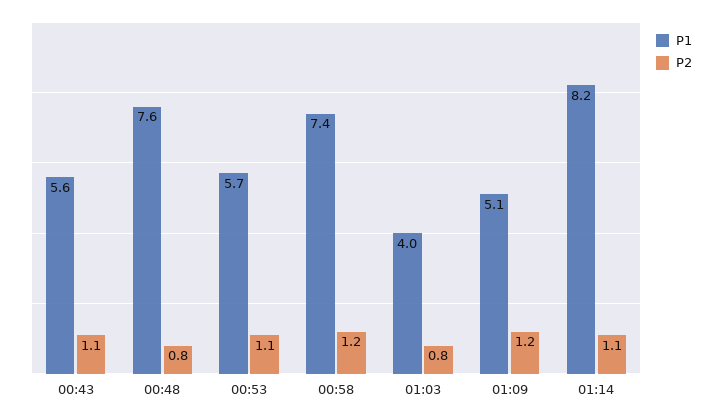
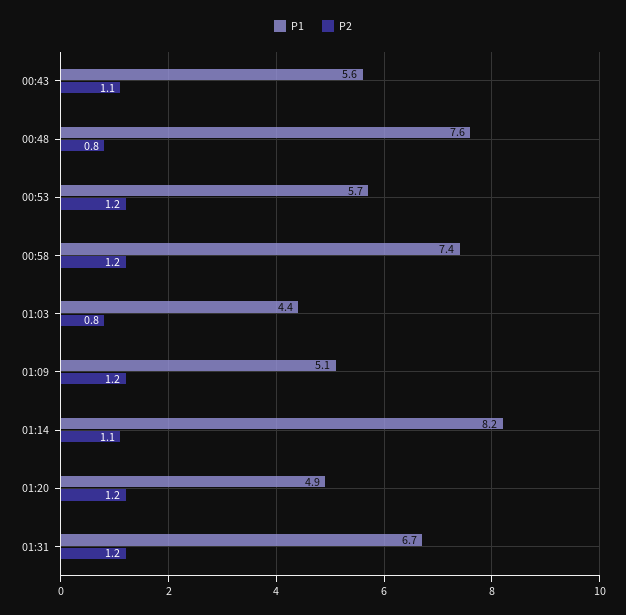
P2, 00:53: 1.1 -> 1.2
P1, 01:03: 4 -> 4.4
P1, 01:20: none -> 4.9
P2, 01:20: none -> 1.2
P1, 01:31: none -> 6.7
P2, 01:31: none -> 1.2

